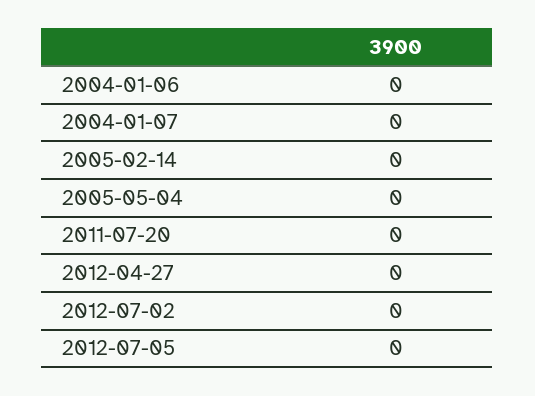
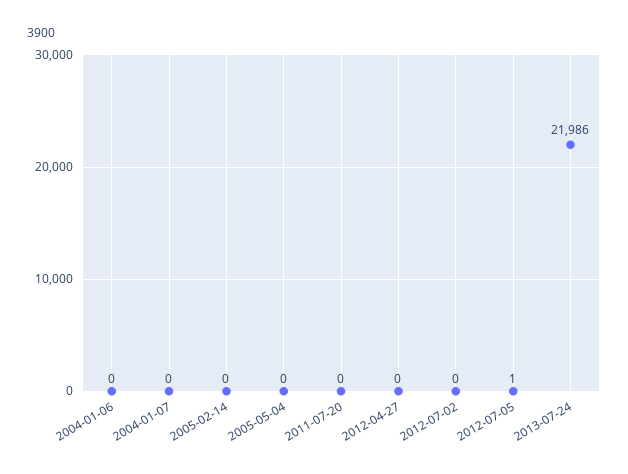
2012-07-05: 0 -> 1
2013-07-24: none -> 21986

